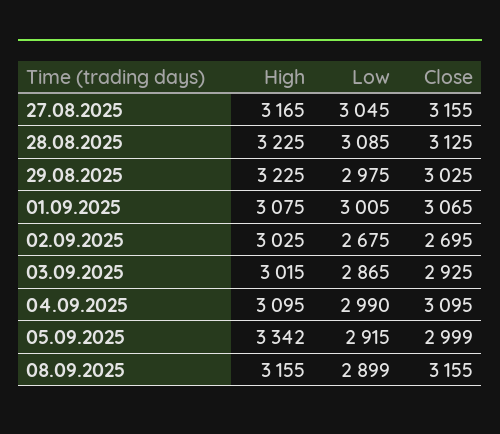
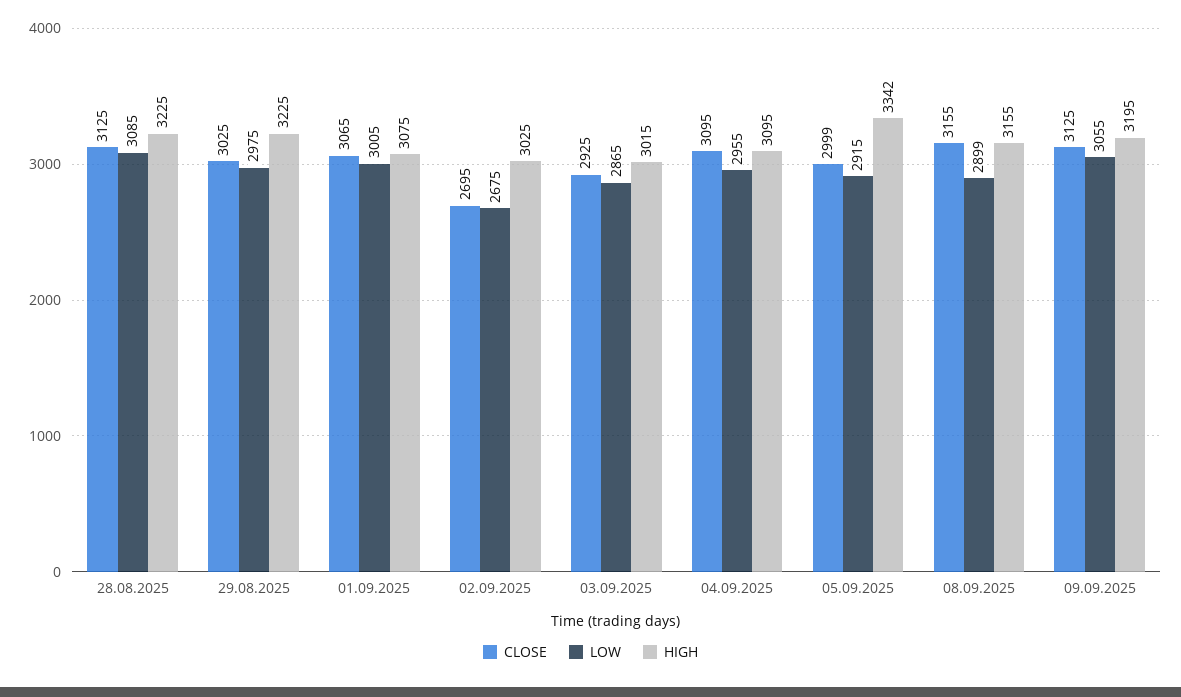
High, 27.08.2025: 3165 -> none
Low, 27.08.2025: 3045 -> none
Close, 27.08.2025: 3155 -> none
Low, 04.09.2025: 2990 -> 2955
Close, 09.09.2025: none -> 3125
Low, 09.09.2025: none -> 3055
High, 09.09.2025: none -> 3195

